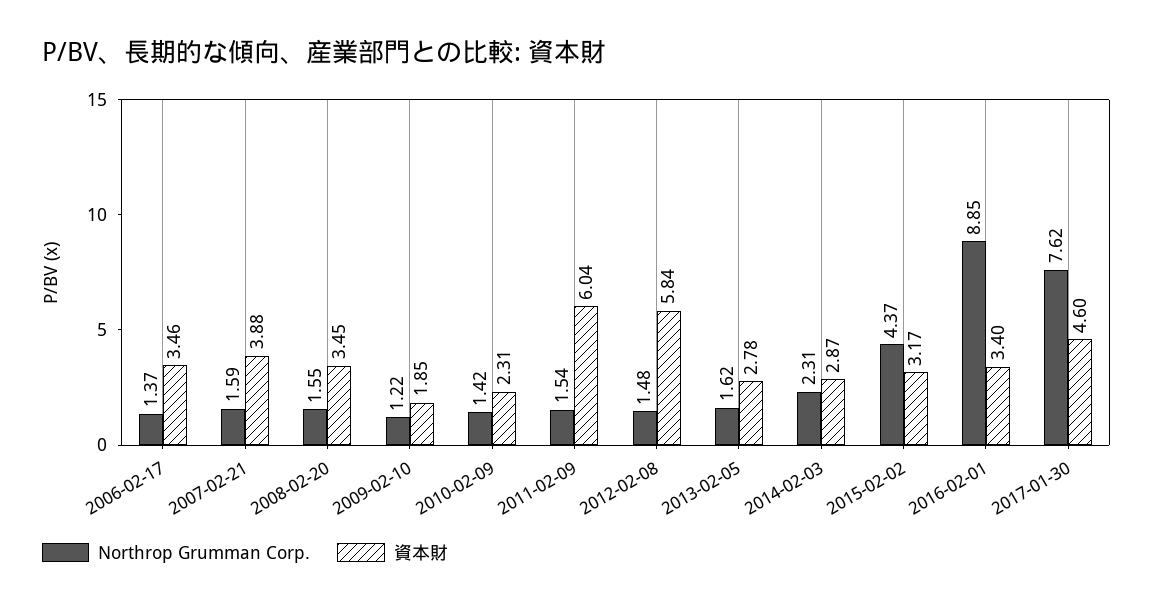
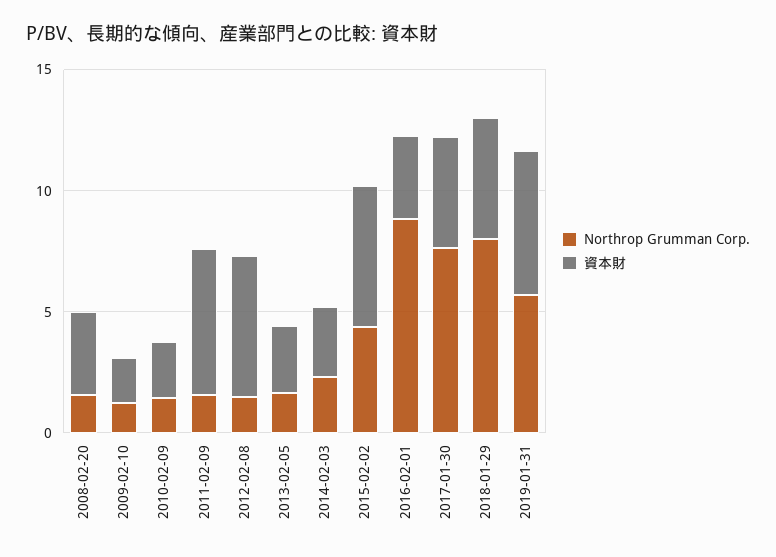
Northrop Grumman Corp., 2006-02-17: 1.37 -> none
資本財, 2006-02-17: 3.46 -> none
Northrop Grumman Corp., 2007-02-21: 1.59 -> none
資本財, 2007-02-21: 3.88 -> none
資本財, 2015-02-02: 3.17 -> 6
Northrop Grumman Corp., 2018-01-29: none -> 8
資本財, 2018-01-29: none -> 5
Northrop Grumman Corp., 2019-01-31: none -> 6
資本財, 2019-01-31: none -> 6

